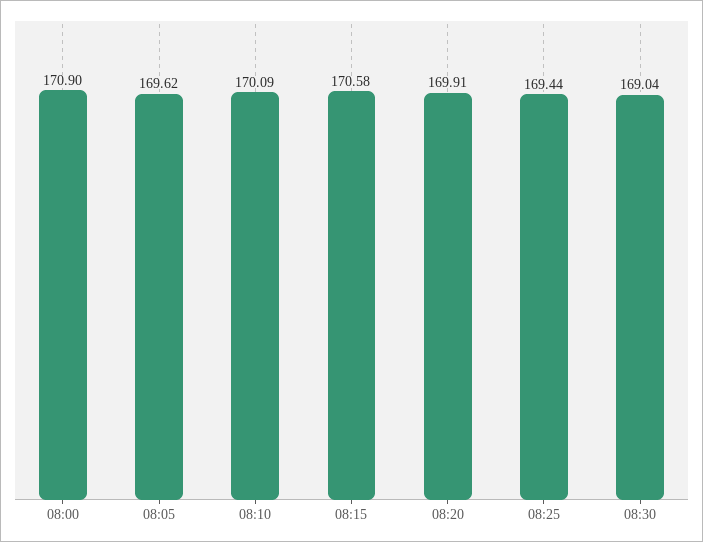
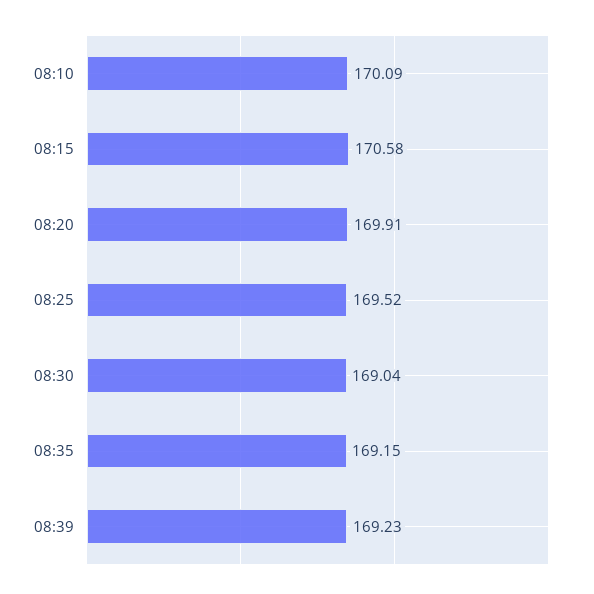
08:00: 170.9 -> none
08:05: 169.62 -> none
08:25: 169.44 -> 169.52
08:35: none -> 169.15
08:39: none -> 169.23

